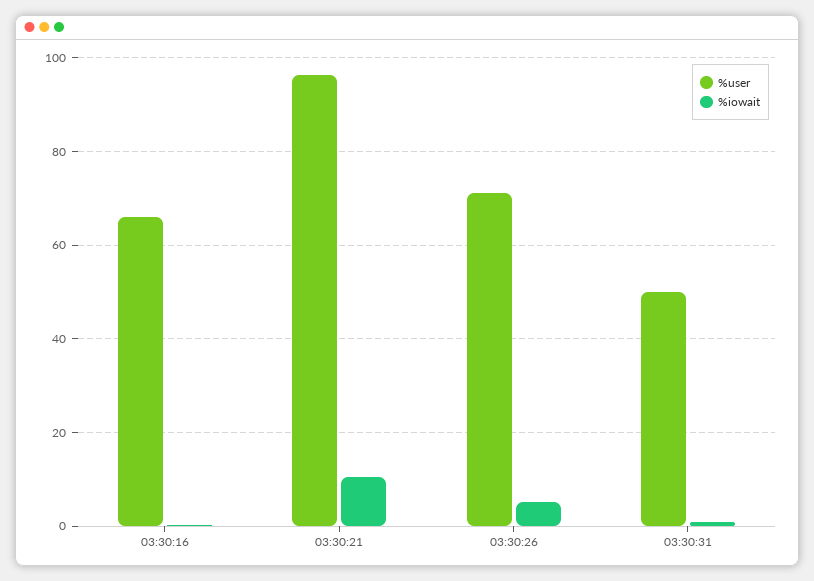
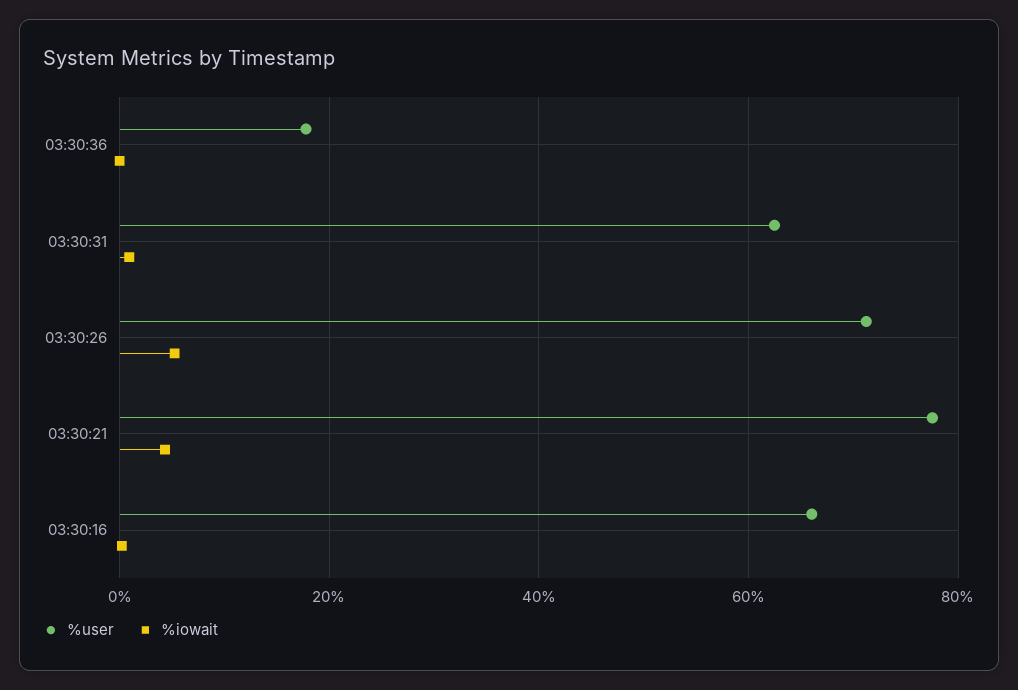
%user, 03:30:21: 96 -> 78
%iowait, 03:30:21: 10 -> 4
%user, 03:30:31: 50 -> 62
%user, 03:30:36: none -> 18
%iowait, 03:30:36: none -> 0

